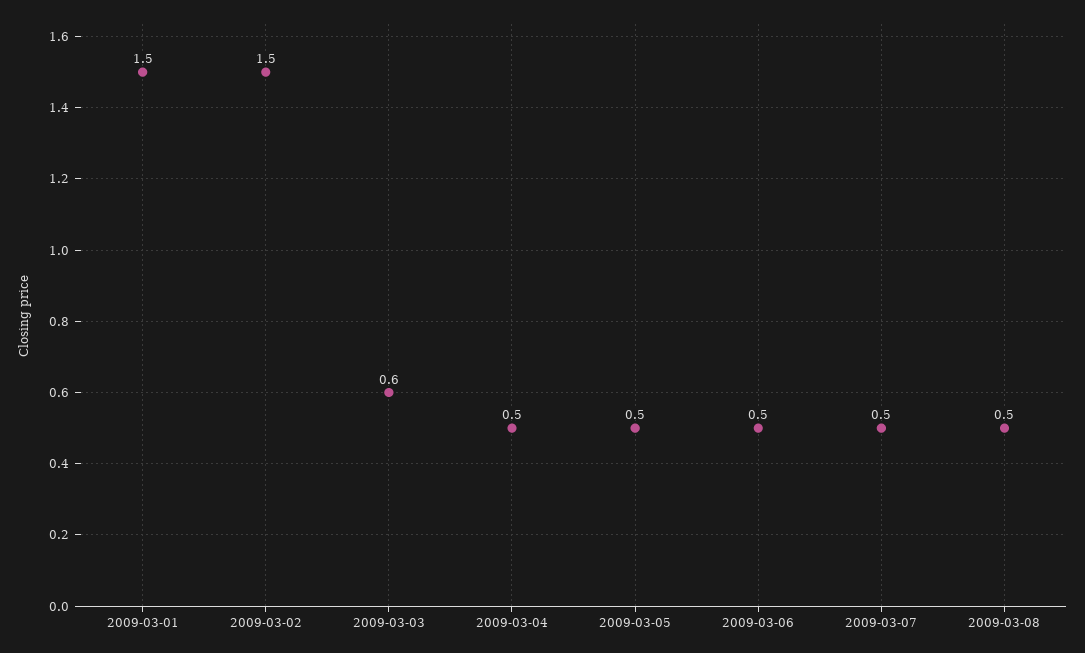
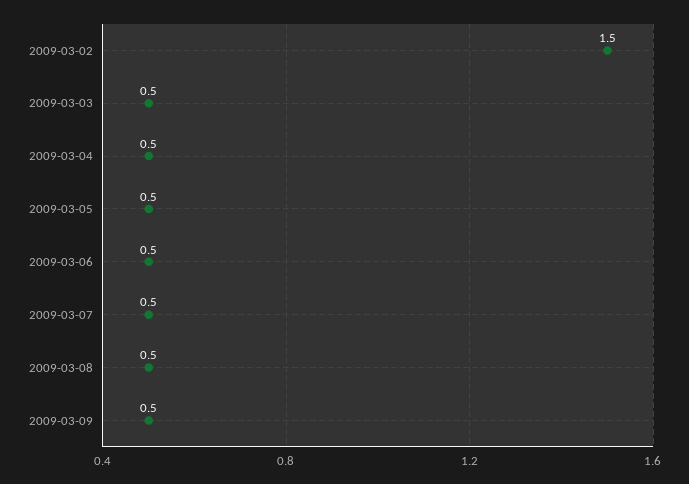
2009-03-01: 1.5 -> none
2009-03-03: 0.6 -> 0.5
2009-03-09: none -> 0.5

